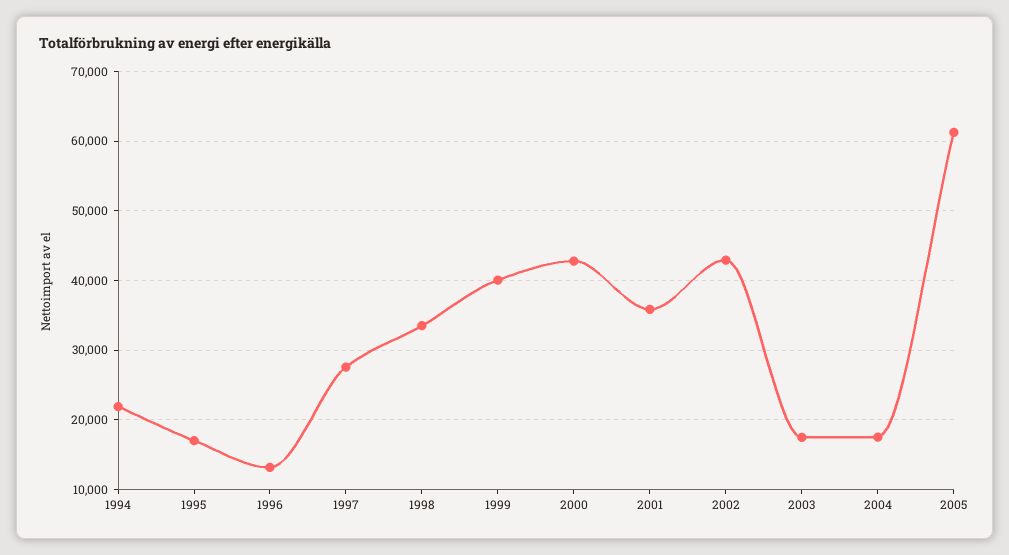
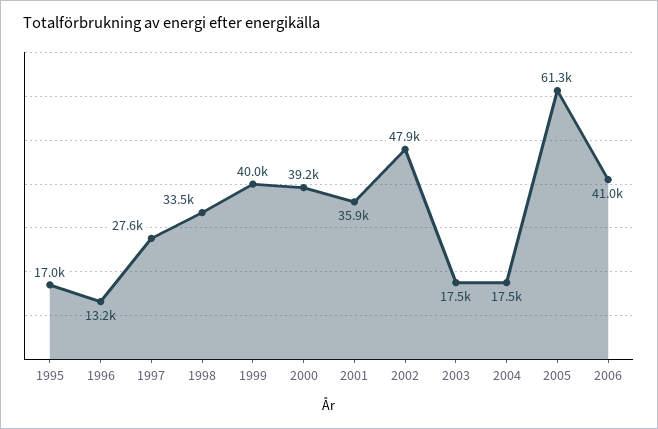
1994: 22000 -> none
2000: 43000 -> 39200
2002: 43000 -> 47900
2006: none -> 41000

